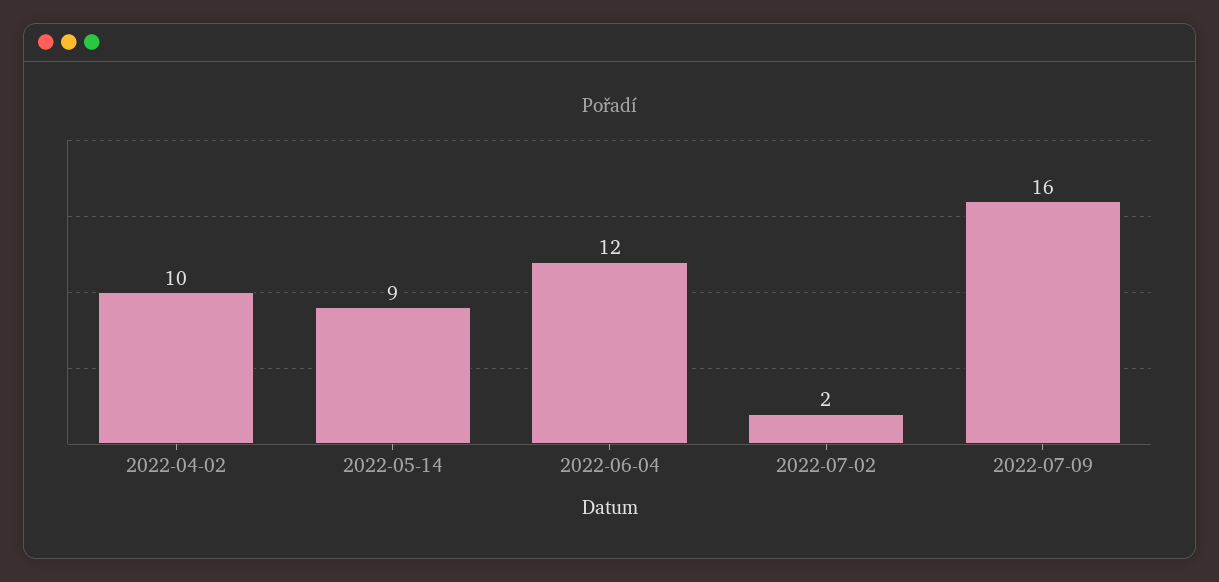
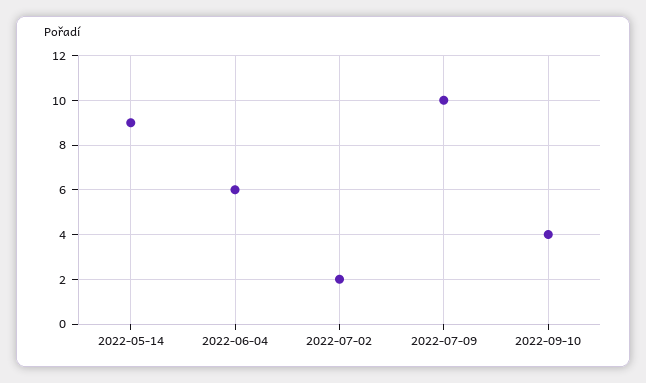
2022-04-02: 10 -> none
2022-06-04: 12 -> 6
2022-07-09: 16 -> 10
2022-09-10: none -> 4

